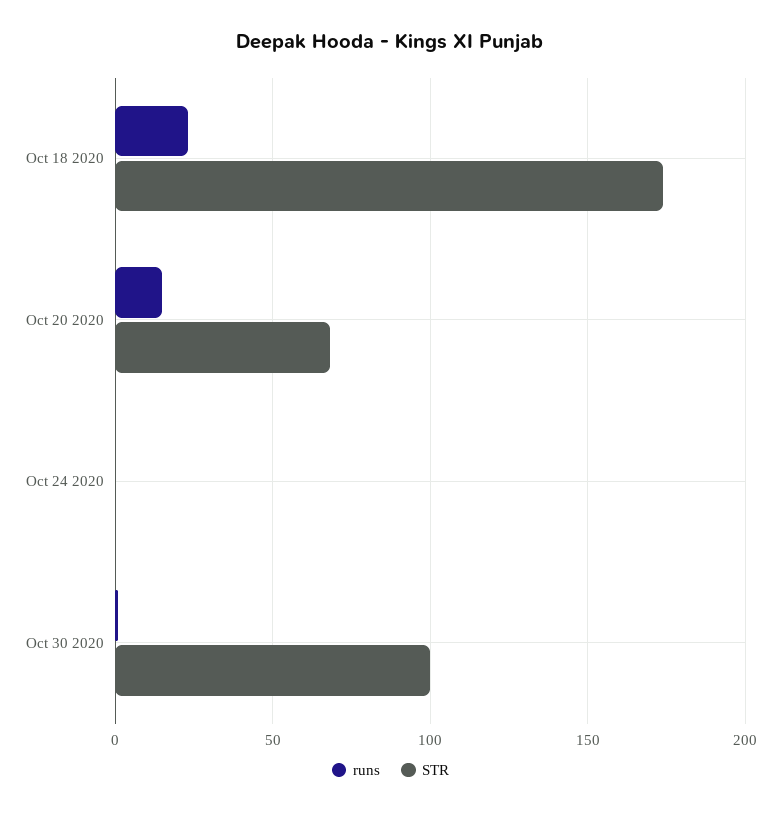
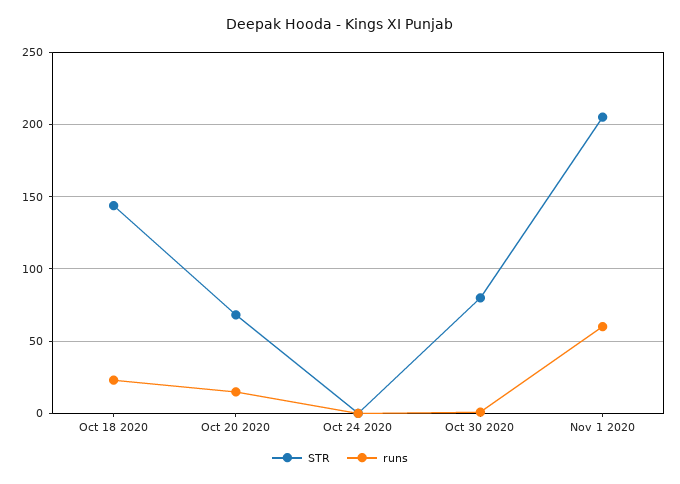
STR, Oct 18 2020: 175 -> 145
STR, Oct 30 2020: 100 -> 80
STR, Nov 1 2020: none -> 205
runs, Nov 1 2020: none -> 60

